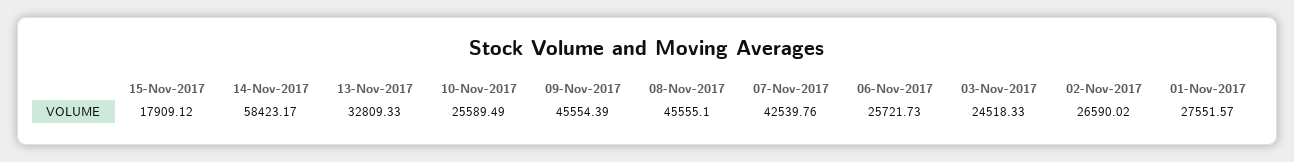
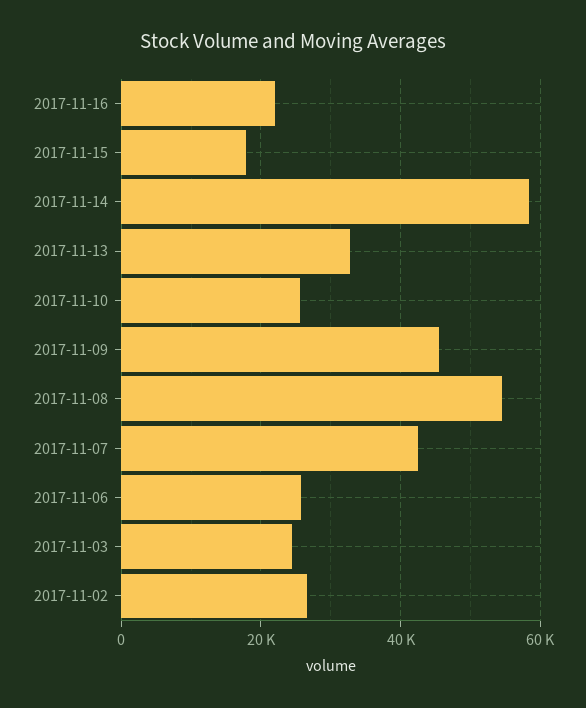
08-Nov-2017: 45555.1 -> 54000
01-Nov-2017: 27551.57 -> none
2017-11-16: none -> 22000

